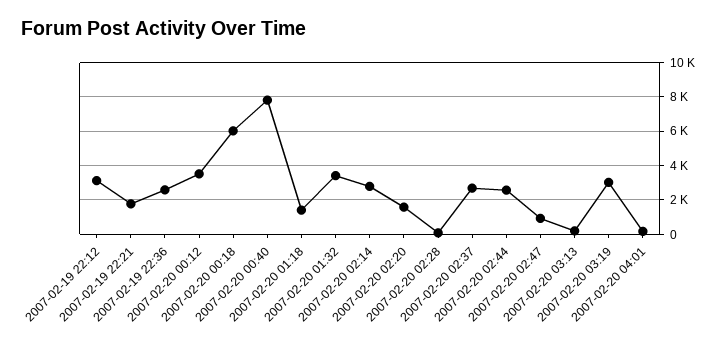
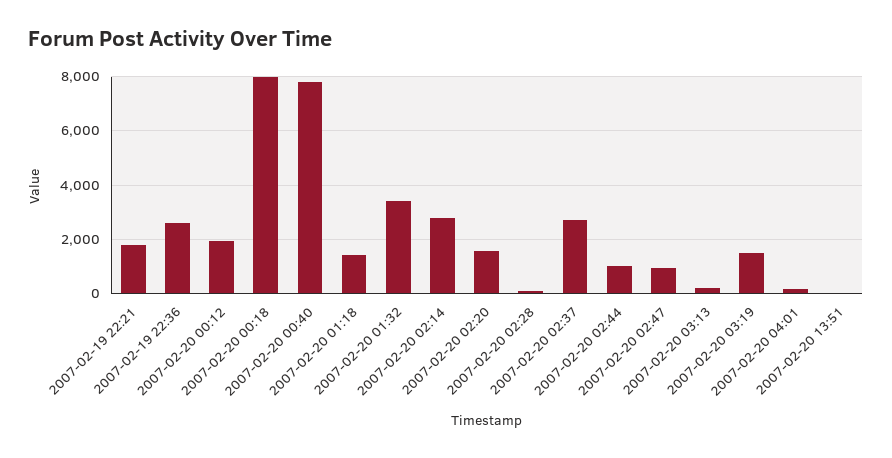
2007-02-19 22:12: 3000 -> none
2007-02-20 00:12: 3500 -> 2000
2007-02-20 00:18: 6000 -> 8000
2007-02-20 02:44: 2500 -> 1000
2007-02-20 03:19: 3000 -> 1500
2007-02-20 13:51: none -> 0

